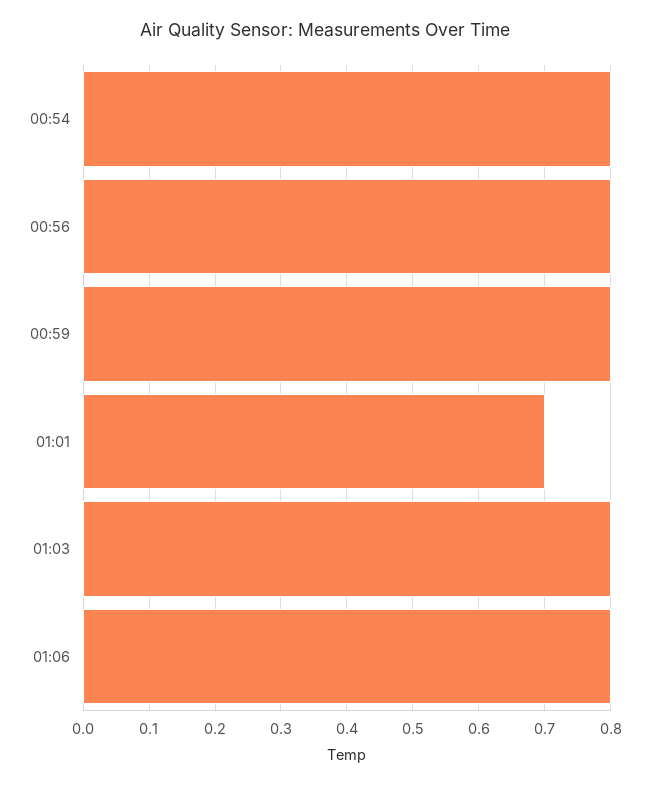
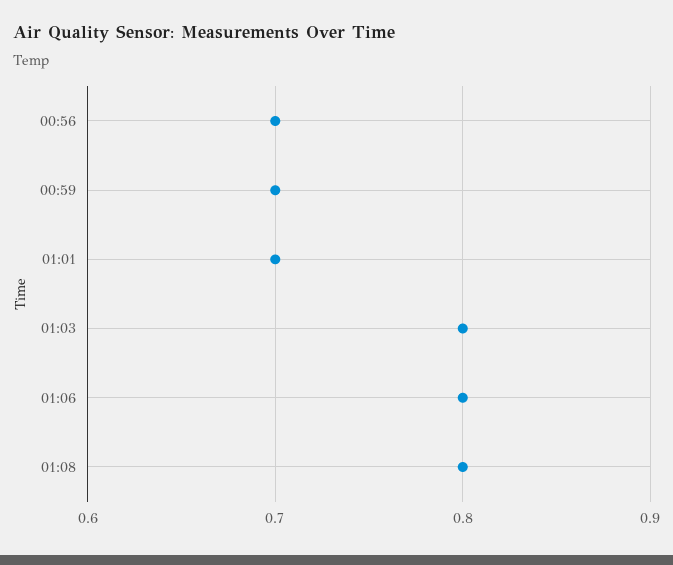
00:54: 0.8 -> none
00:56: 0.8 -> 0.7
00:59: 0.8 -> 0.7
01:08: none -> 0.8

